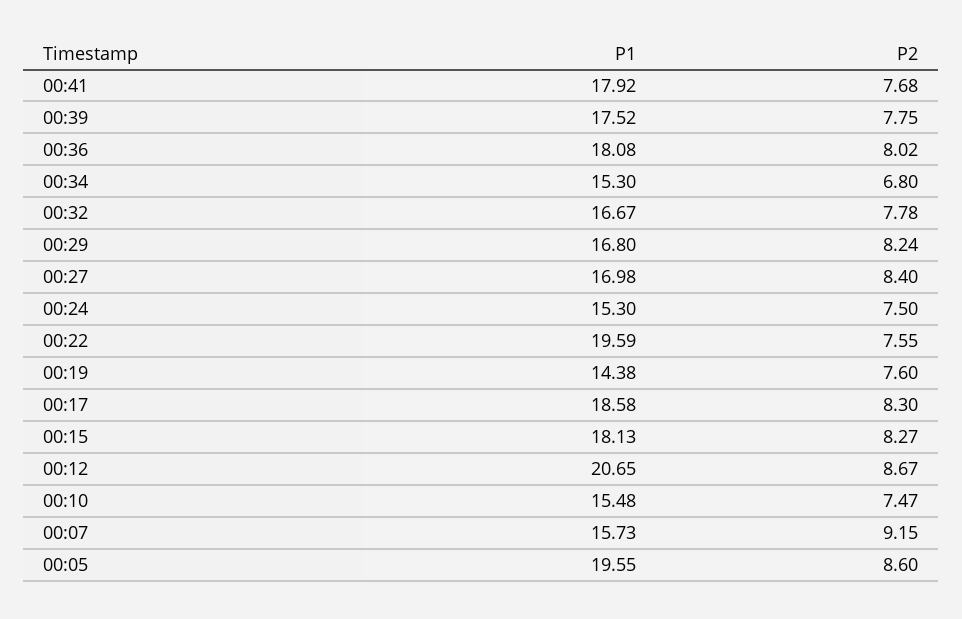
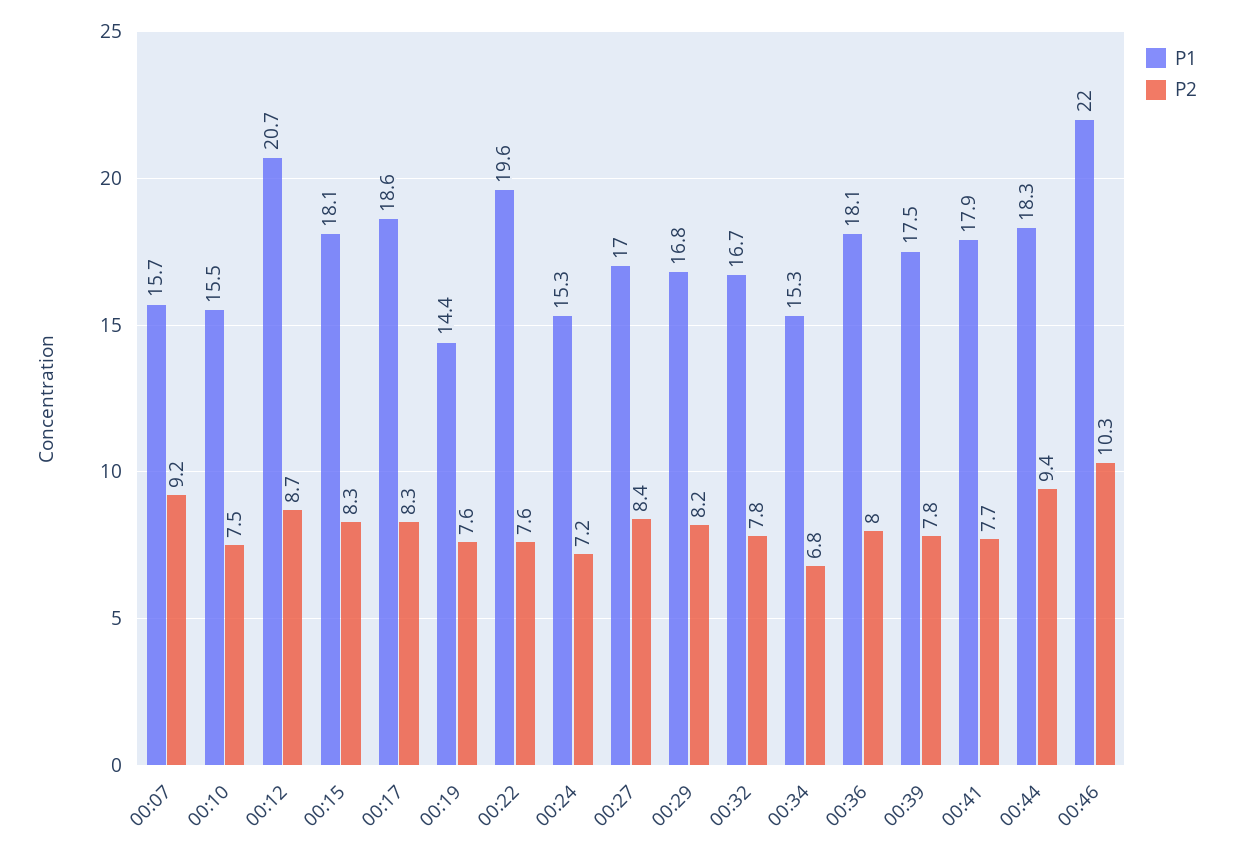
P2, 00:24: 7.5 -> 7.2
P1, 00:05: 19.55 -> none
P2, 00:05: 8.6 -> none
P1, 00:44: none -> 18.3
P2, 00:44: none -> 9.4
P1, 00:46: none -> 22
P2, 00:46: none -> 10.3

